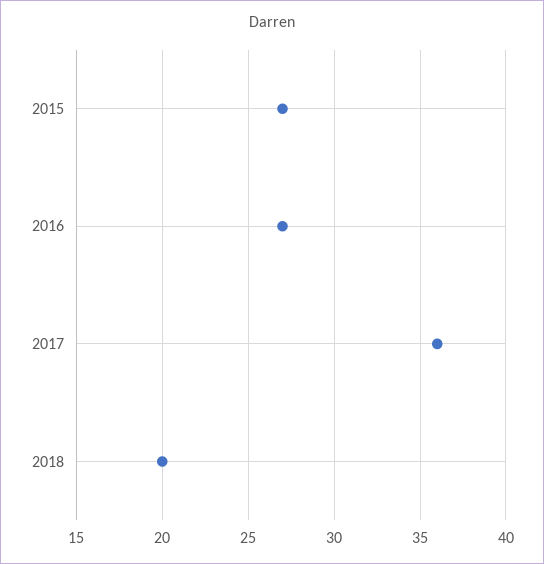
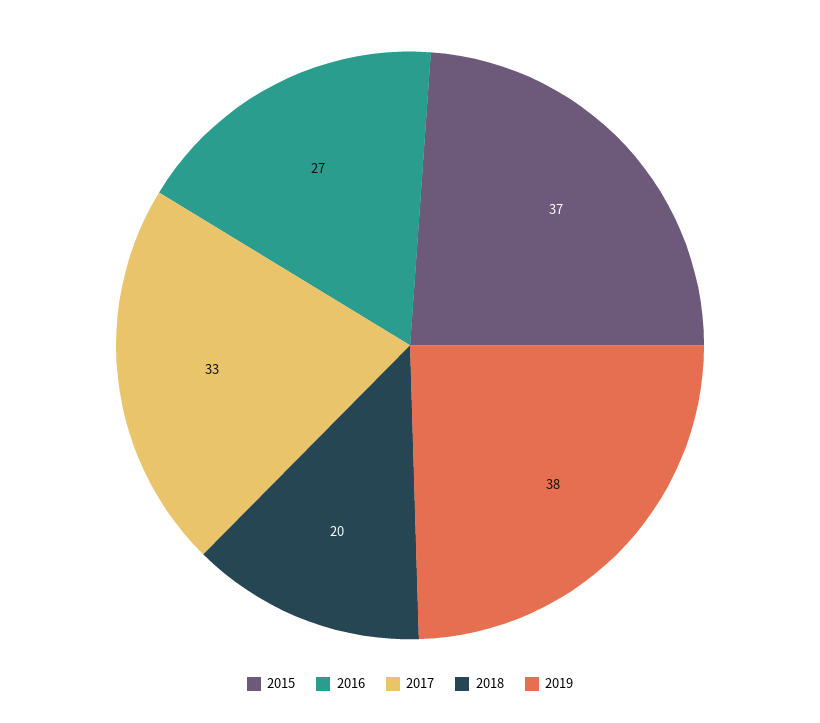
2015: 27 -> 37
2017: 36 -> 33
2019: none -> 38

